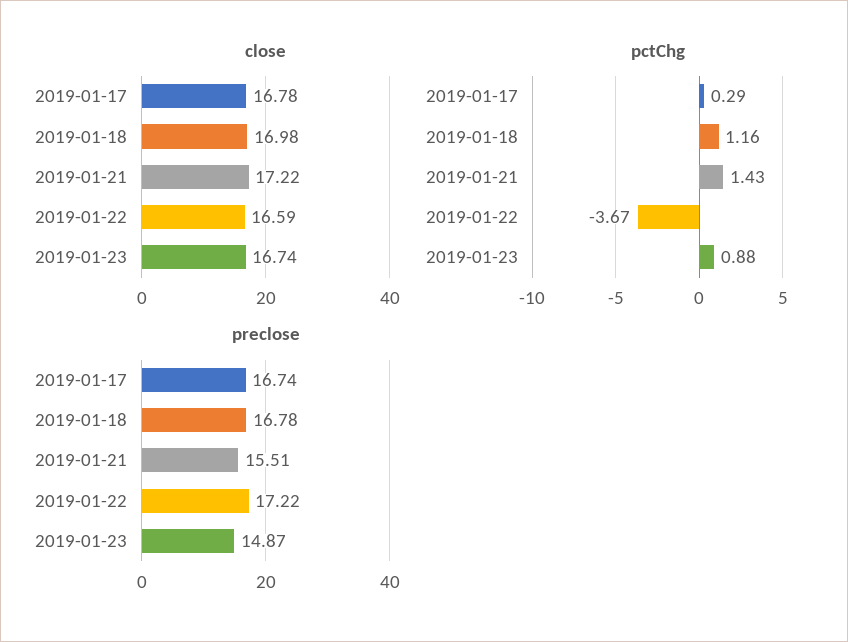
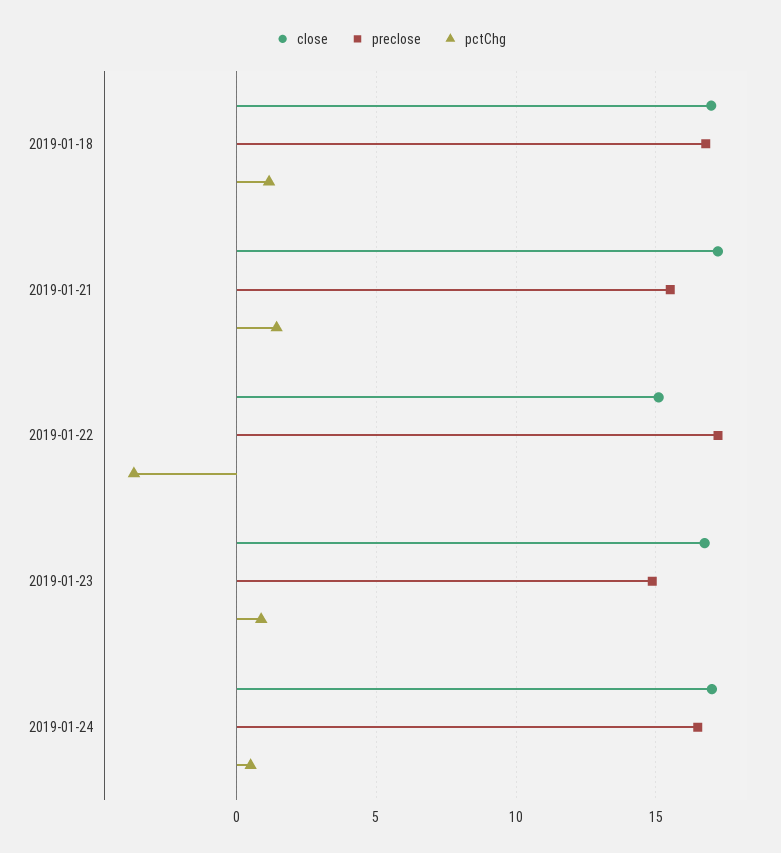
close, 2019-01-17: 16.78 -> none
close, 2019-01-22: 16.59 -> 15
pctChg, 2019-01-17: 0.29 -> none
preclose, 2019-01-17: 16.74 -> none
close, 2019-01-24: none -> 17
preclose, 2019-01-24: none -> 16.5
pctChg, 2019-01-24: none -> 0.5

